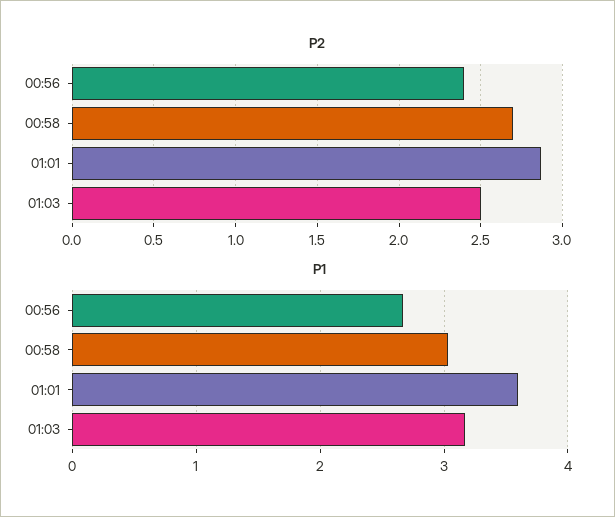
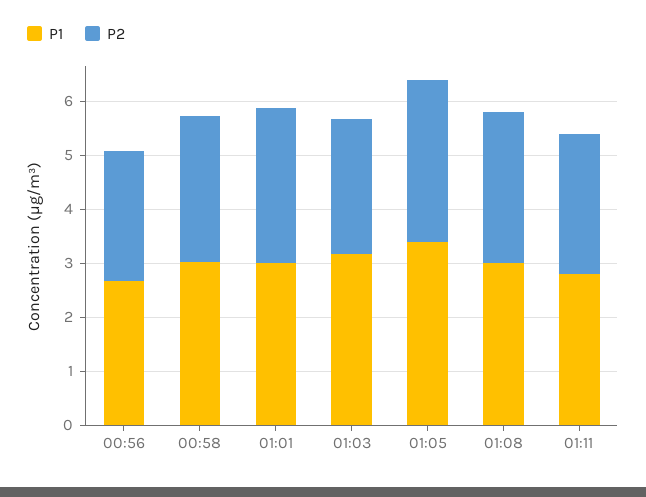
P1, 01:01: 3.6 -> 3
P1, 01:05: none -> 3.4
P2, 01:05: none -> 3
P1, 01:08: none -> 3
P2, 01:08: none -> 2.8
P1, 01:11: none -> 2.8
P2, 01:11: none -> 2.6

